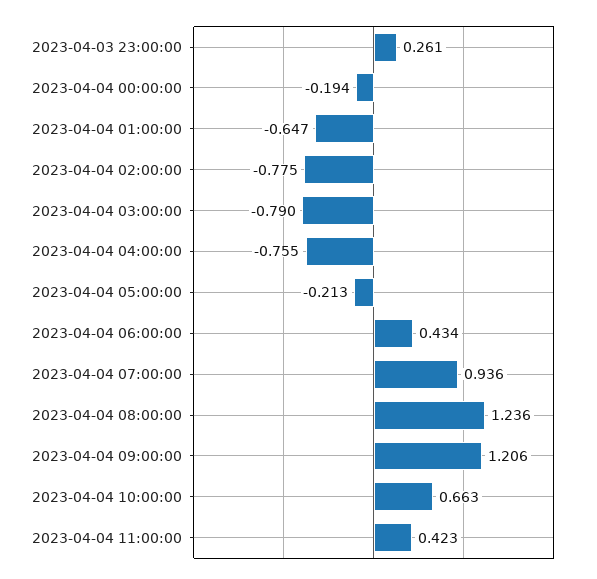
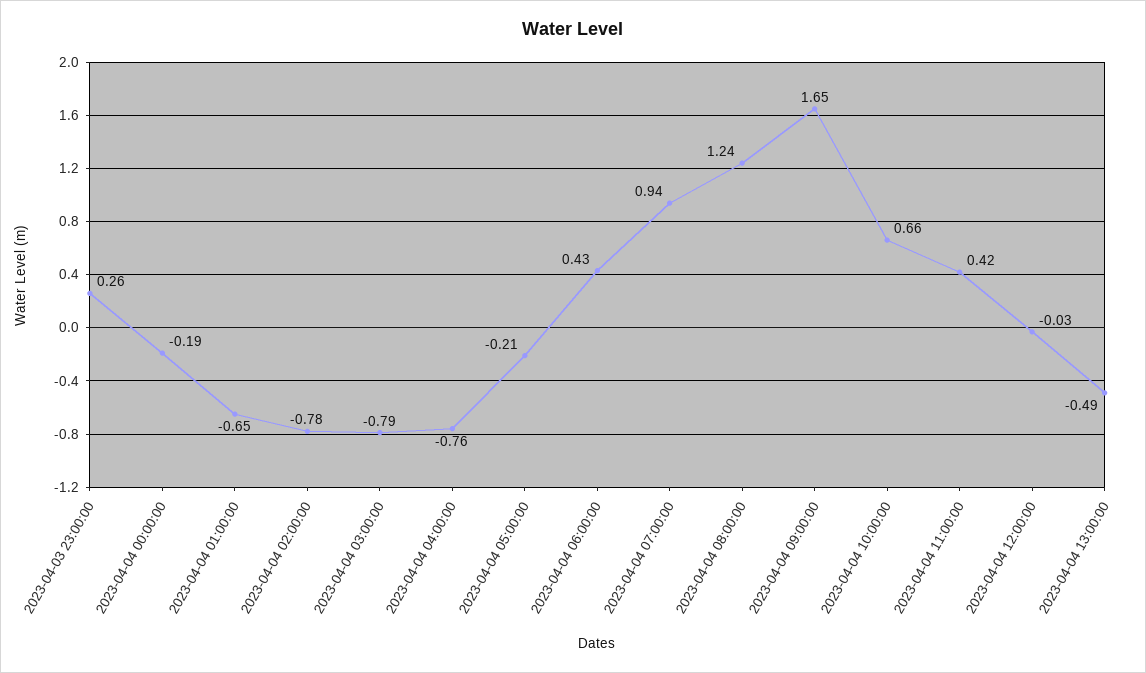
2023-04-04 09:00:00: 1.206 -> 1.65
2023-04-04 12:00:00: none -> -0.03
2023-04-04 13:00:00: none -> -0.49

